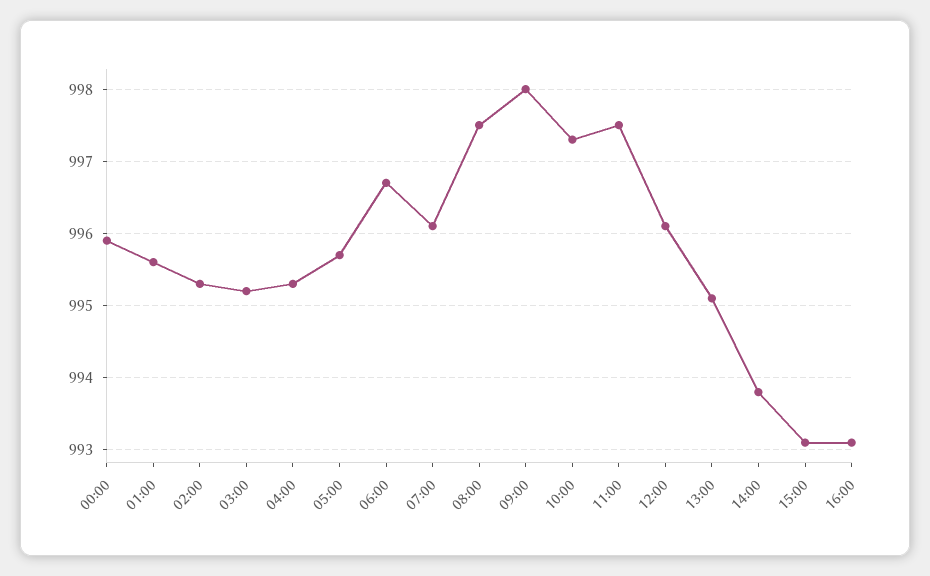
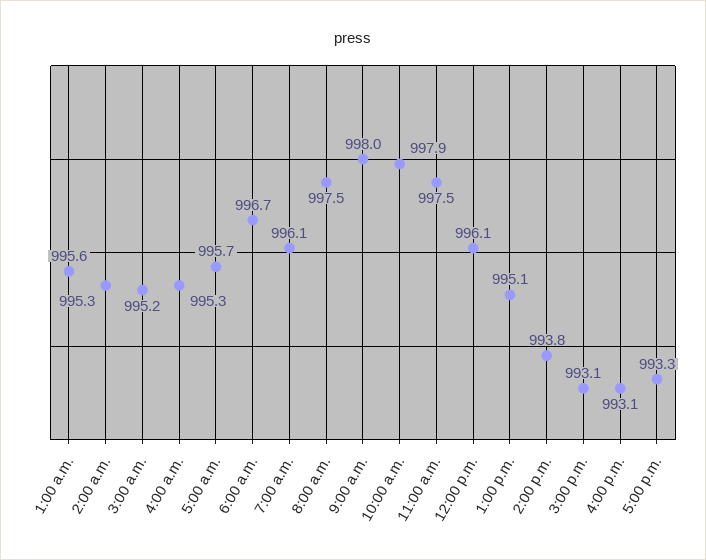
00:00: 995.9 -> none
10:00: 997.3 -> 997.9
5:00 p.m.: none -> 993.3

